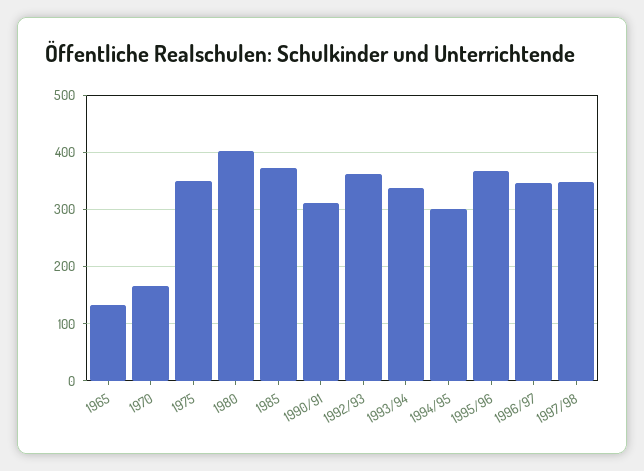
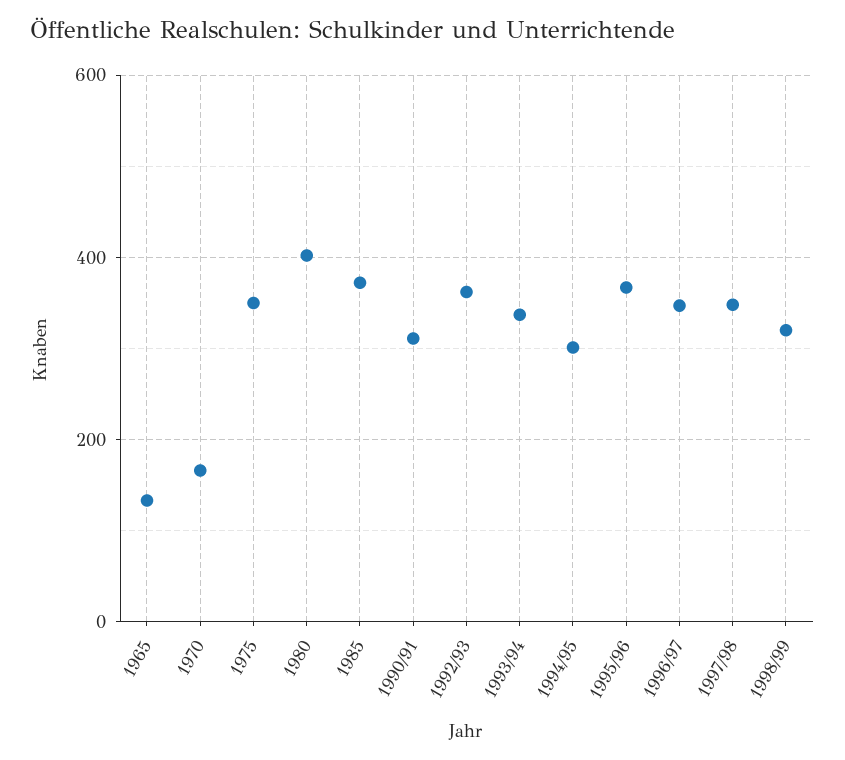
1998/99: none -> 320

